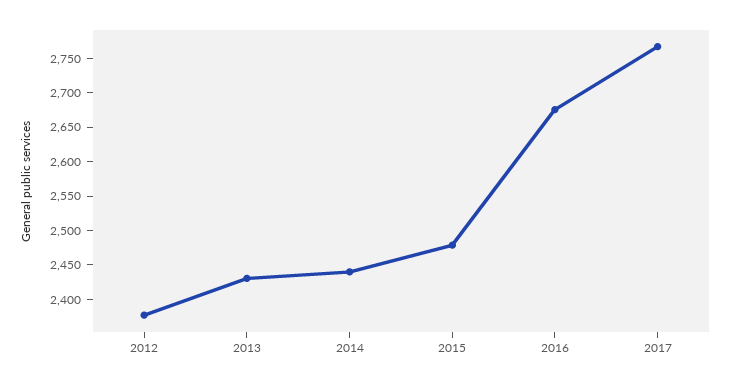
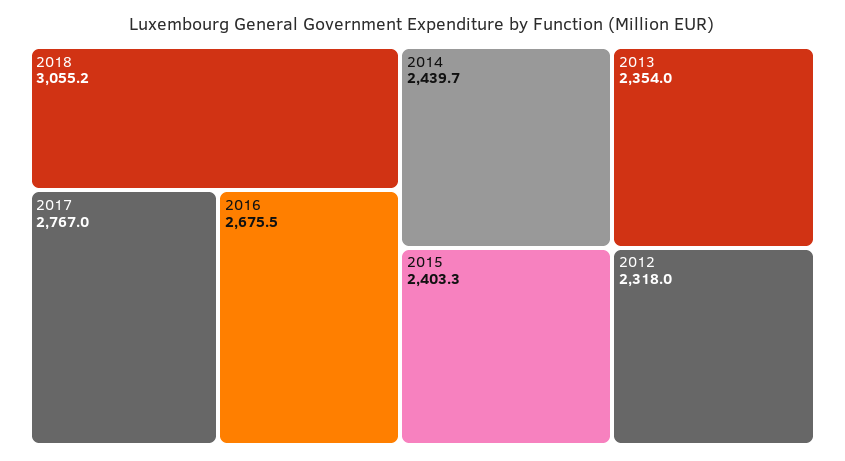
2012: 2375 -> 2318
2013: 2425 -> 2354
2015: 2475 -> 2403.3
2018: none -> 3055.2

